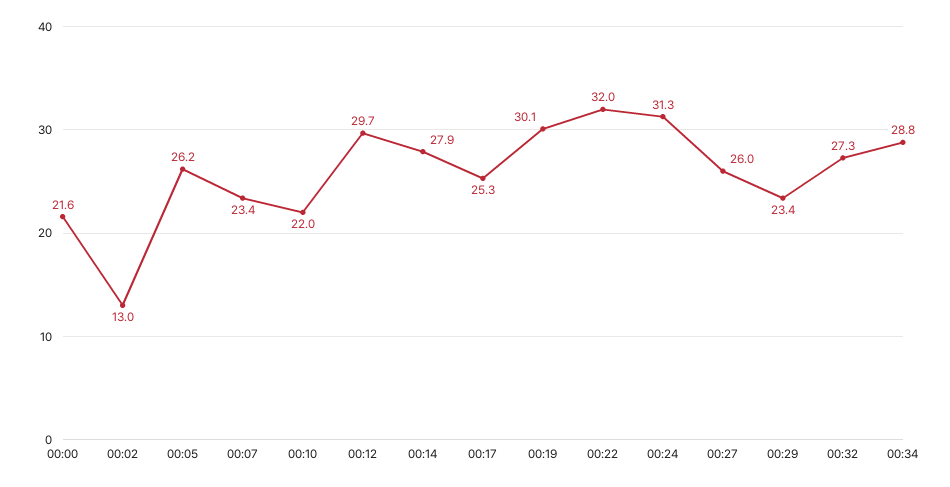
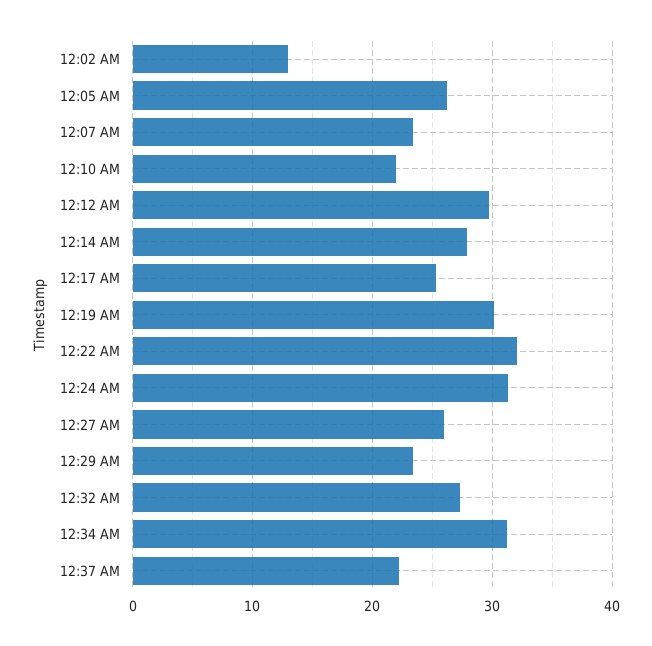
00:00: 21.6 -> none
00:34: 28.8 -> 31
12:37 AM: none -> 22

